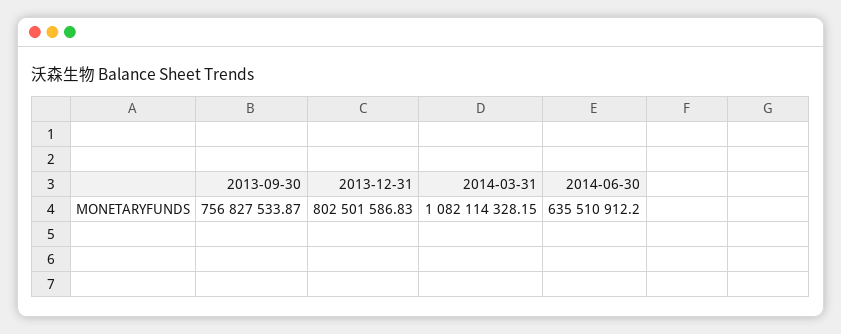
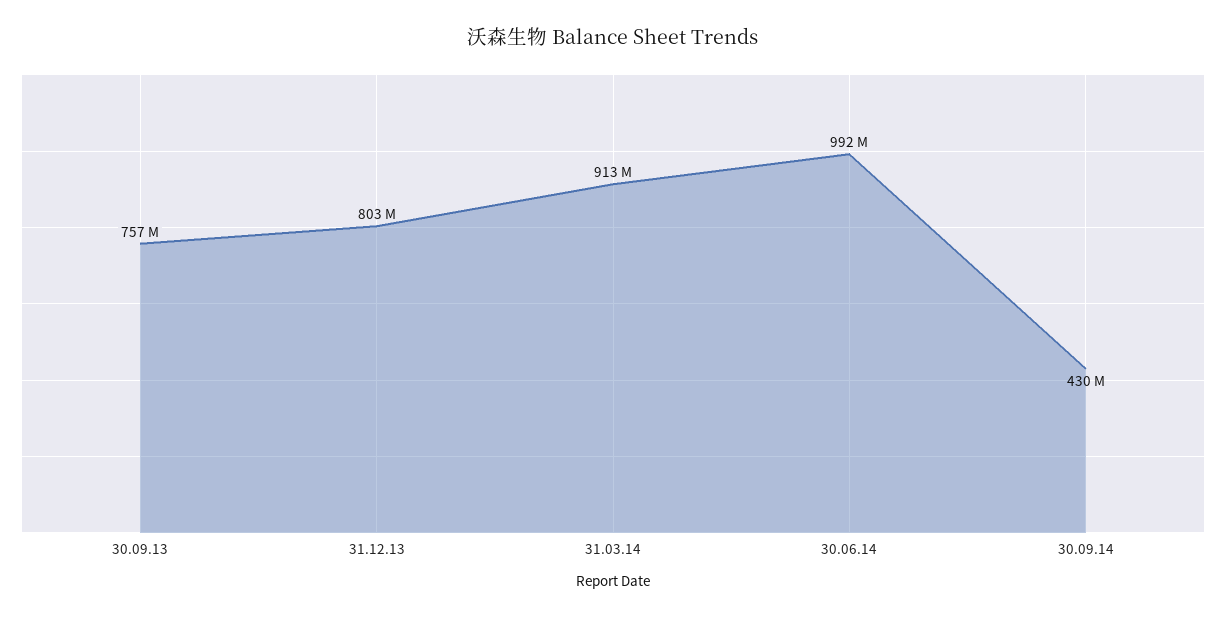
2014-03-31: 1082114328.15 -> 913000000
2014-06-30: 635510912.2 -> 992000000
30.09.14: none -> 430000000

